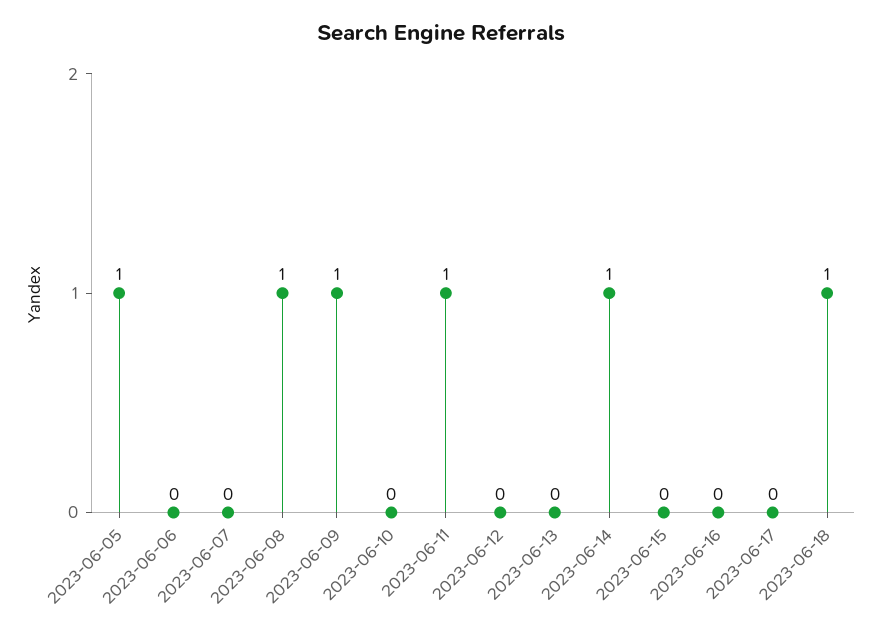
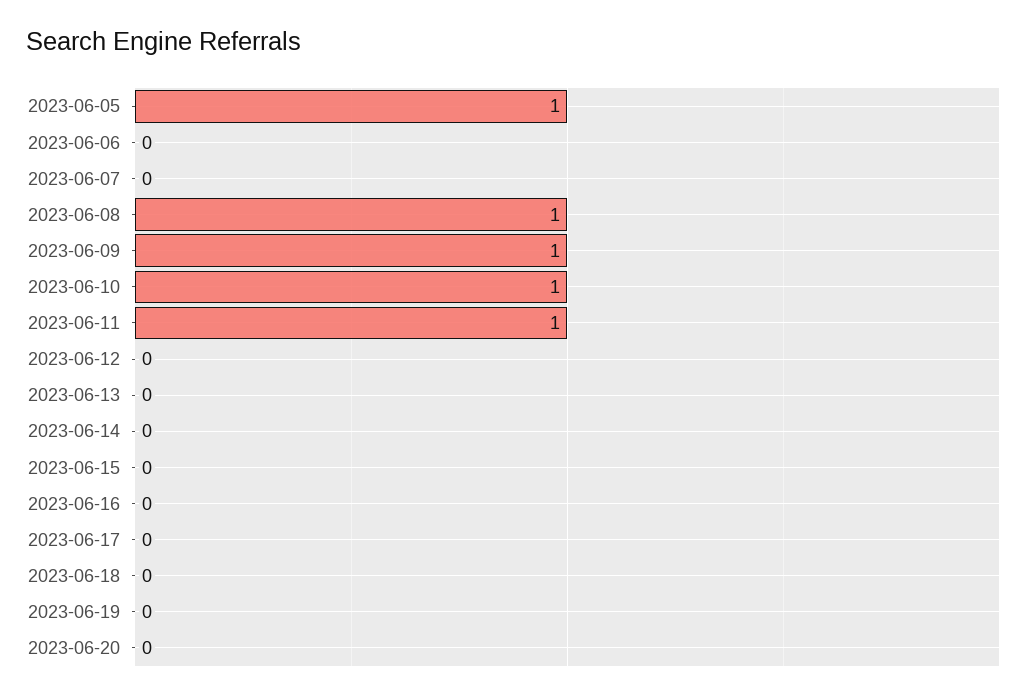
2023-06-10: 0 -> 1
2023-06-14: 1 -> 0
2023-06-18: 1 -> 0
2023-06-19: none -> 0
2023-06-20: none -> 0

